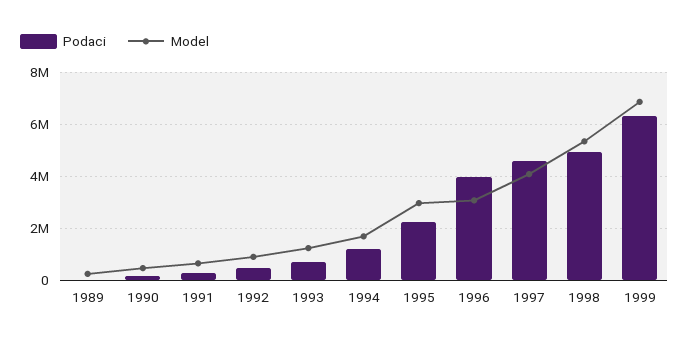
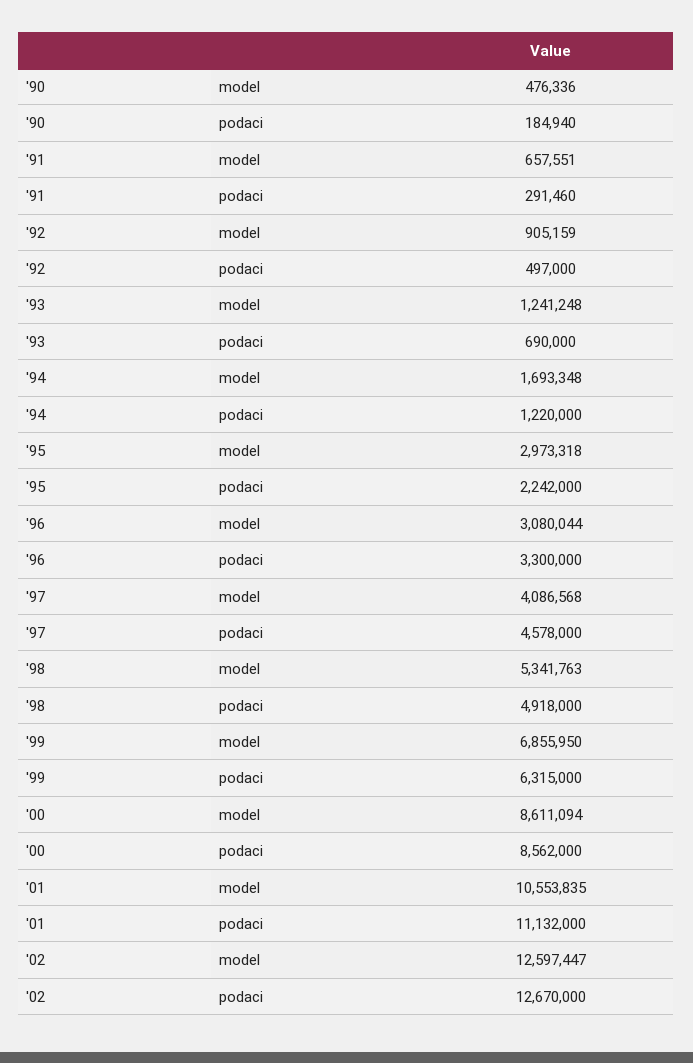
Podaci, 1989: 0 -> none
Model, 1989: 250000 -> none
Podaci, 1996: 4000000 -> 3300000
Model, '00: none -> 8611094
Podaci, '00: none -> 8562000
Model, '01: none -> 10553835
Podaci, '01: none -> 11132000
Model, '02: none -> 12597447
Podaci, '02: none -> 12670000

